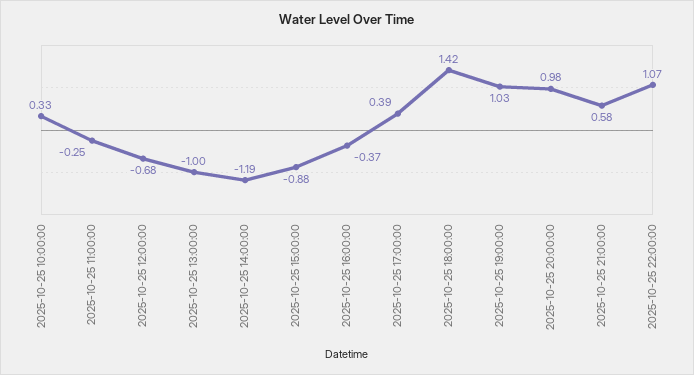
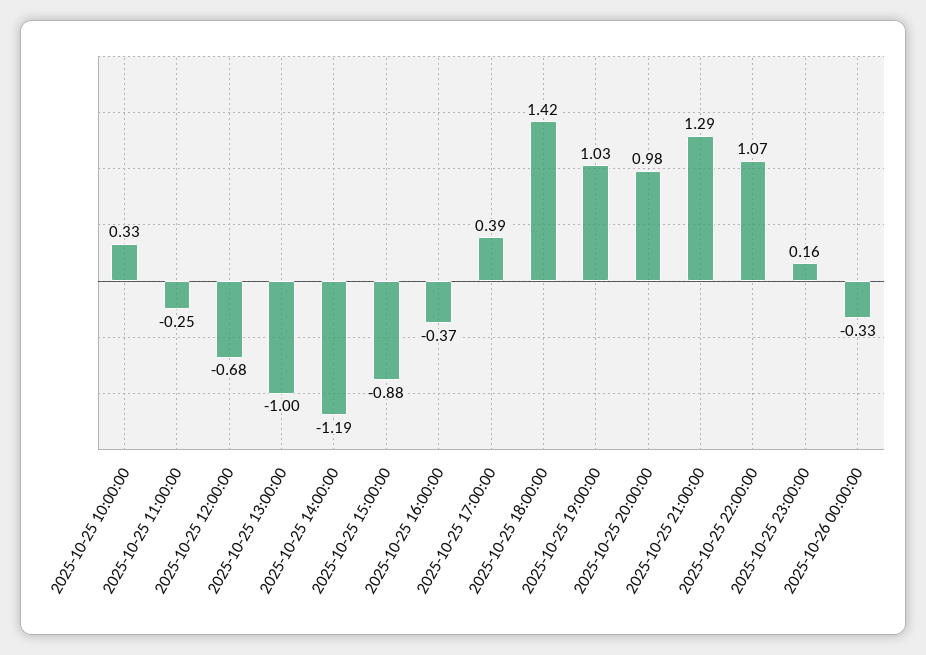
2025-10-25 21:00:00: 0.58 -> 1.29
2025-10-25 23:00:00: none -> 0.16
2025-10-26 00:00:00: none -> -0.33

